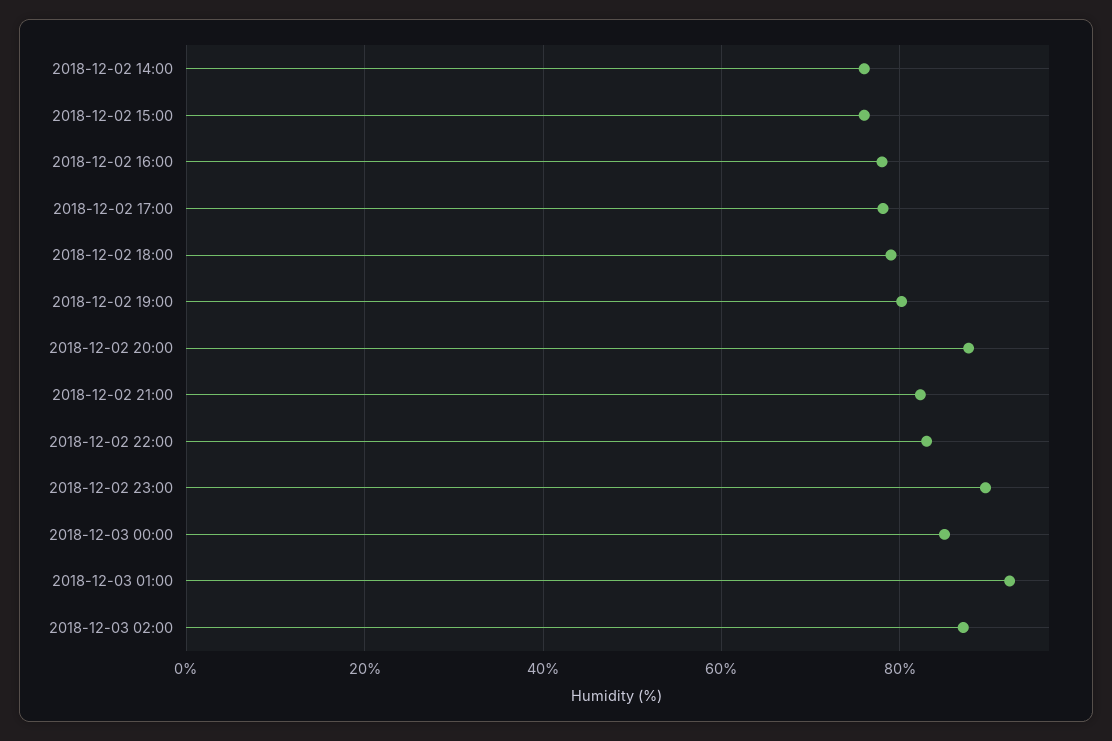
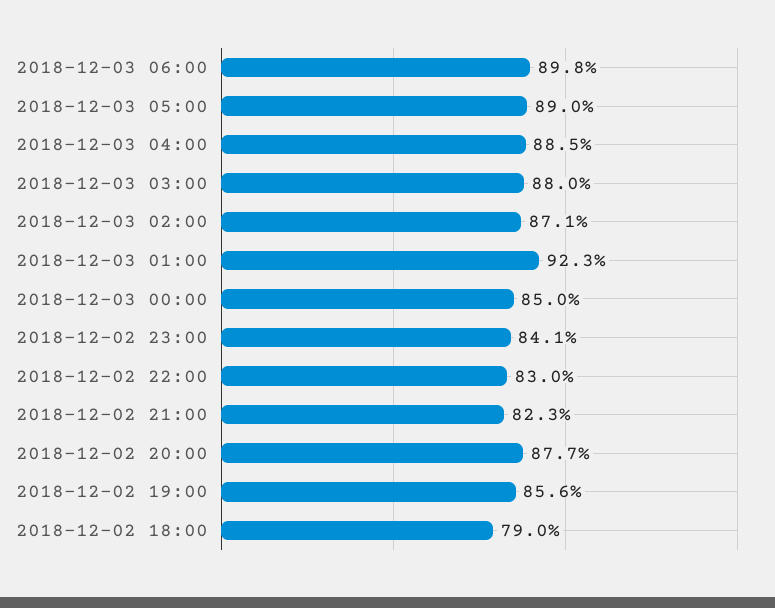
2018-12-02 14:00: 76 -> none
2018-12-02 15:00: 76 -> none
2018-12-02 16:00: 78 -> none
2018-12-02 17:00: 78 -> none
2018-12-02 19:00: 80 -> 85.6
2018-12-02 23:00: 90 -> 84.1
2018-12-03 06:00: none -> 89.8
2018-12-03 05:00: none -> 89
2018-12-03 04:00: none -> 88.5
2018-12-03 03:00: none -> 88

